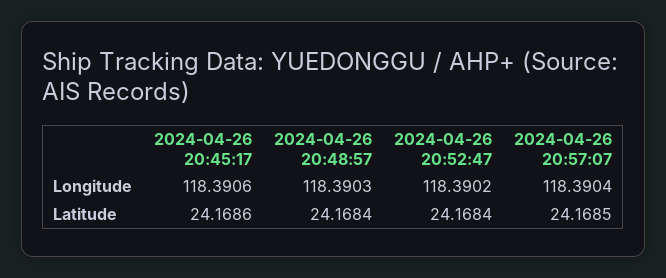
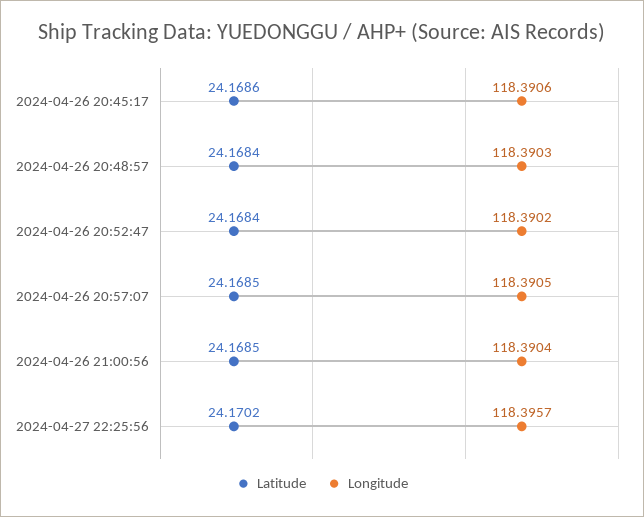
Longitude, 2024-04-26 20:57:07: 118.3904 -> 118.3905
Latitude, 2024-04-26 21:00:56: none -> 24.1685
Longitude, 2024-04-26 21:00:56: none -> 118.3904
Latitude, 2024-04-27 22:25:56: none -> 24.1702
Longitude, 2024-04-27 22:25:56: none -> 118.3957

